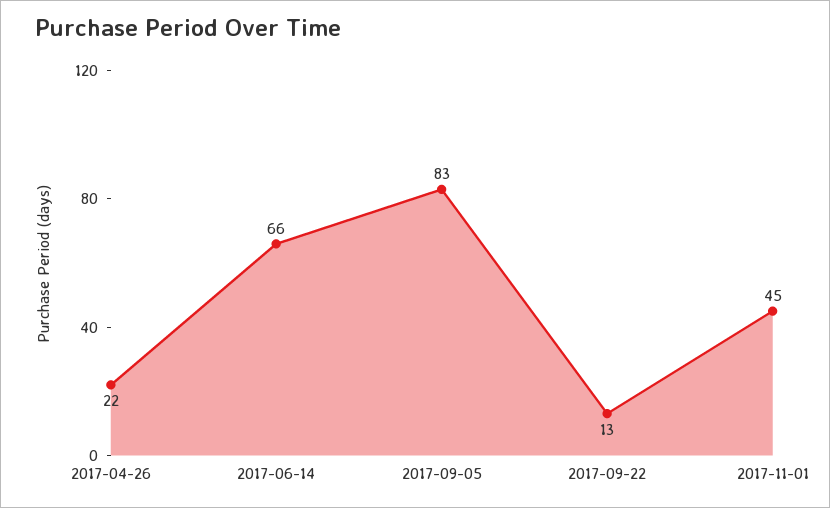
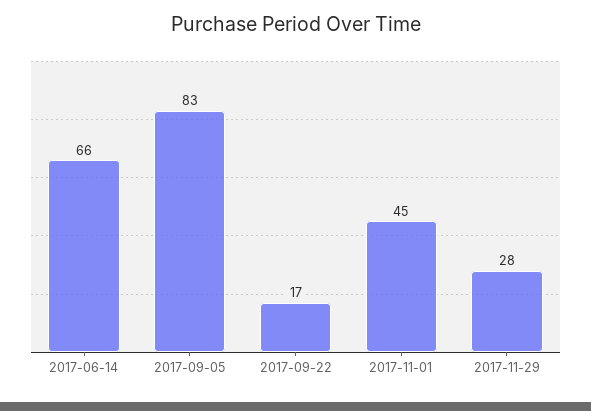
2017-04-26: 22 -> none
2017-09-22: 13 -> 17
2017-11-29: none -> 28

